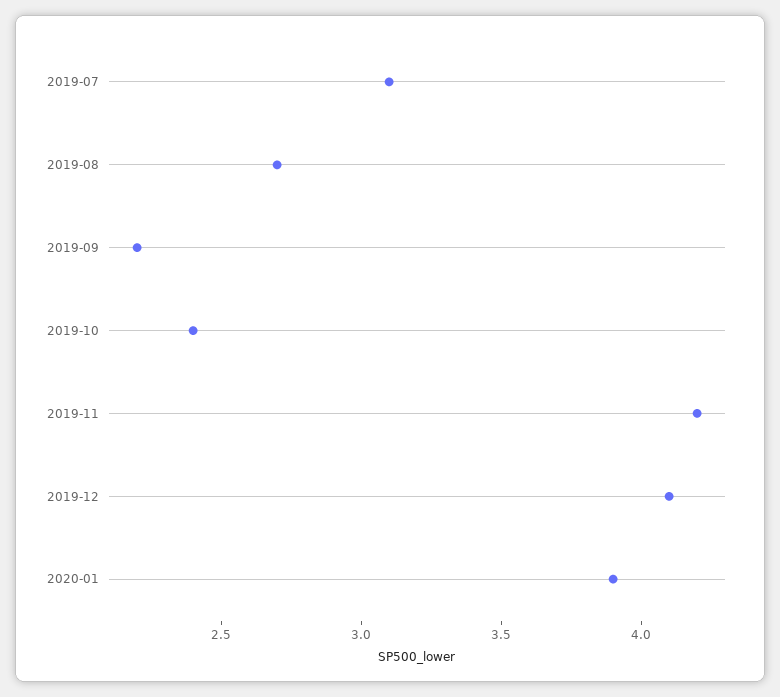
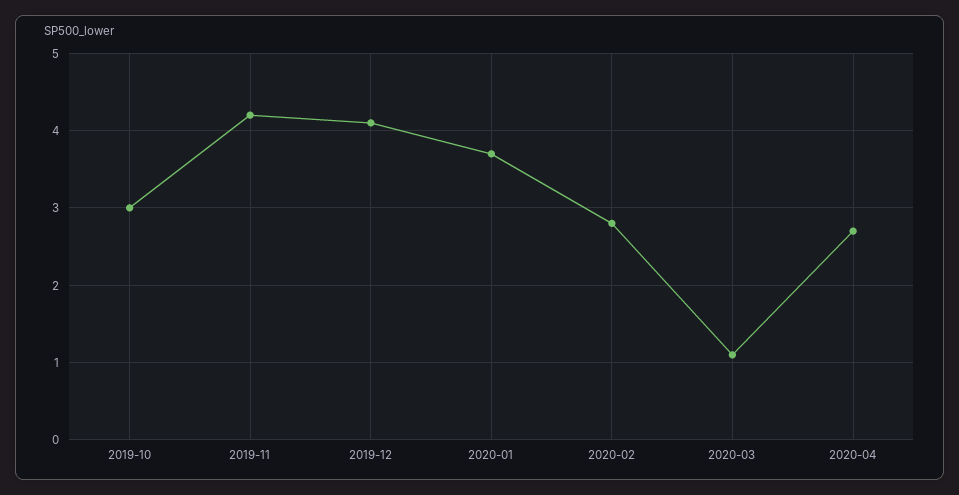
2019-07: 3.1 -> none
2019-08: 2.7 -> none
2019-09: 2.2 -> none
2019-10: 2.4 -> 3
2020-01: 3.9 -> 3.7
2020-02: none -> 2.8
2020-03: none -> 1.1
2020-04: none -> 2.7

